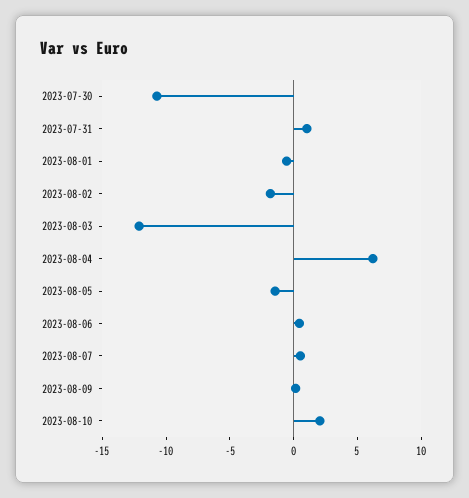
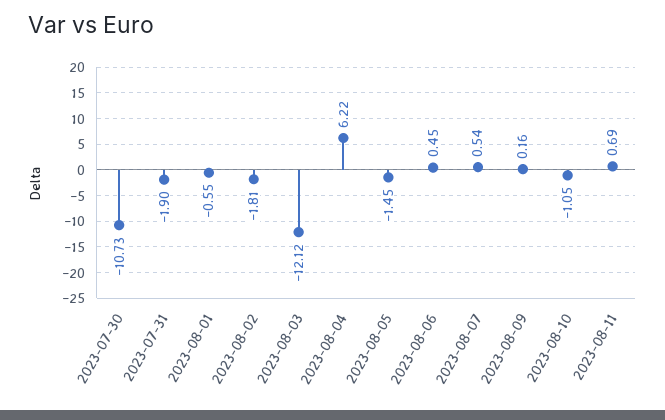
2023-07-31: 1 -> -1.9
2023-08-10: 2 -> -1.05
2023-08-11: none -> 0.69

